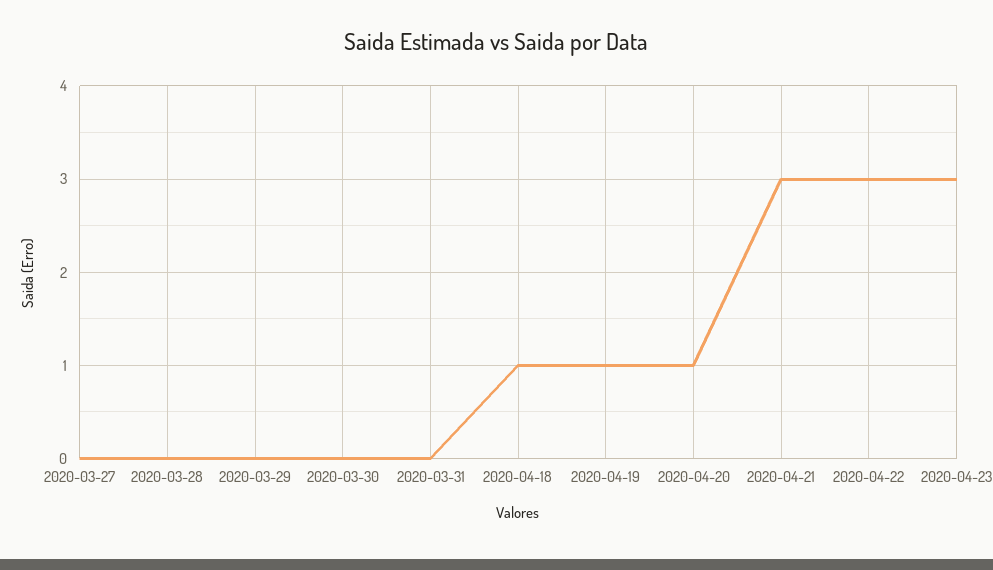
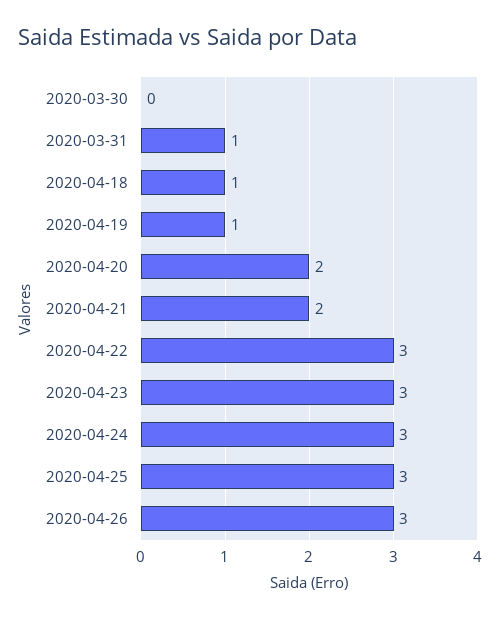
2020-03-27: 0 -> none
2020-03-28: 0 -> none
2020-03-29: 0 -> none
2020-03-31: 0 -> 1
2020-04-20: 1 -> 2
2020-04-21: 3 -> 2
2020-04-24: none -> 3
2020-04-25: none -> 3
2020-04-26: none -> 3

